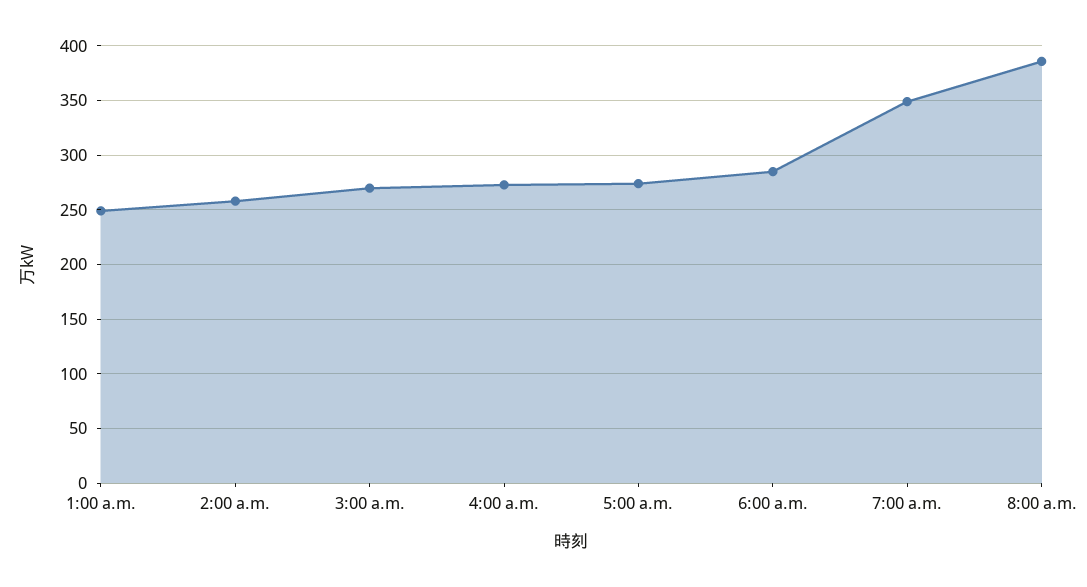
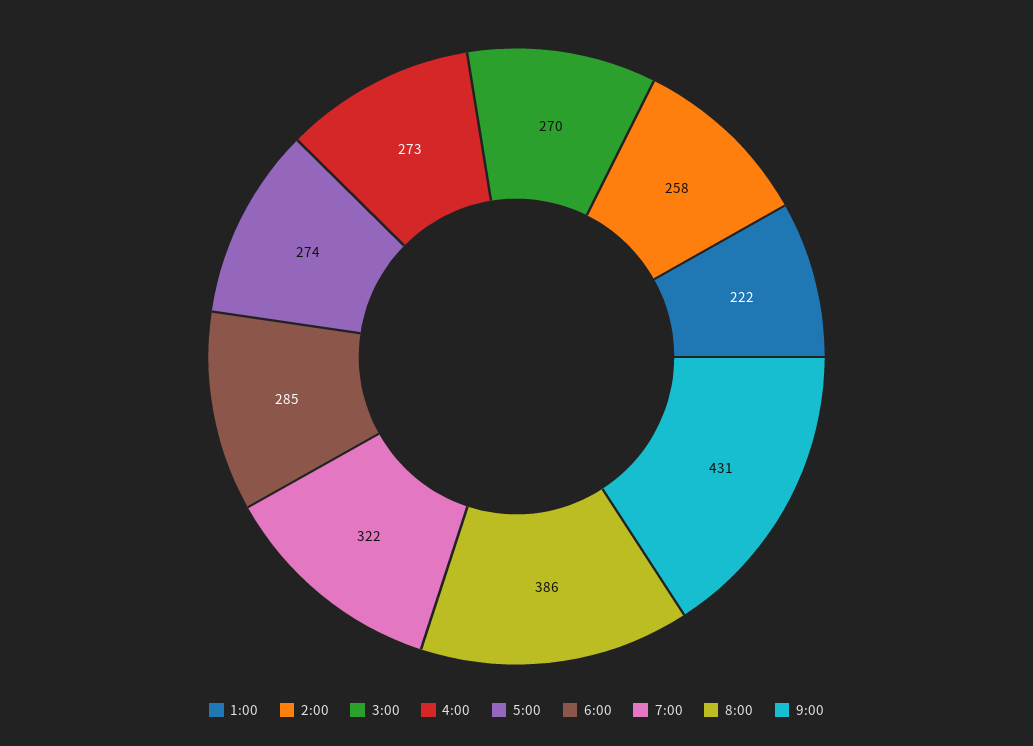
1:00 a.m.: 250 -> 222
7:00 a.m.: 350 -> 322
9:00: none -> 431

